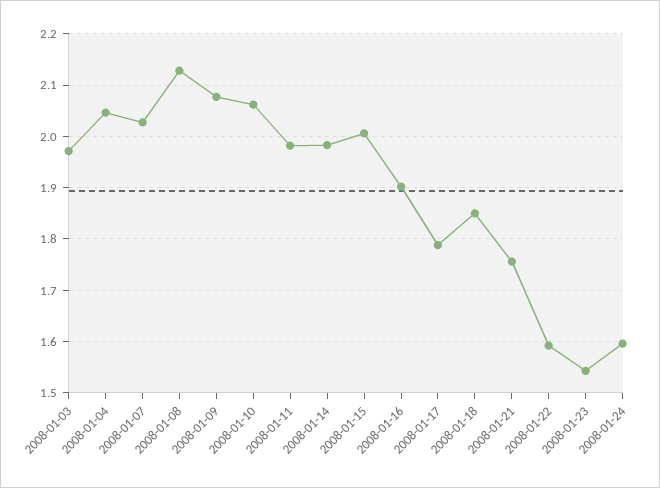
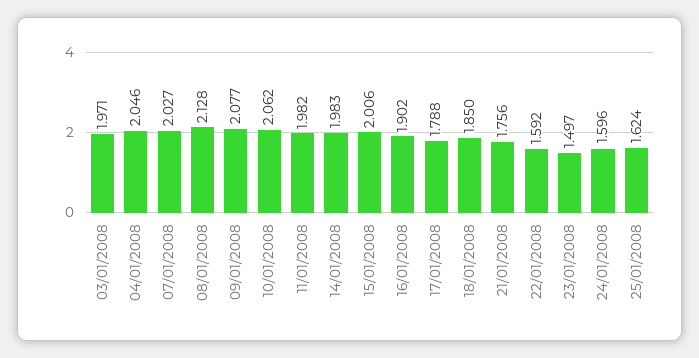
2008-01-23: 1.54 -> 1.497
25/01/2008: none -> 1.624

